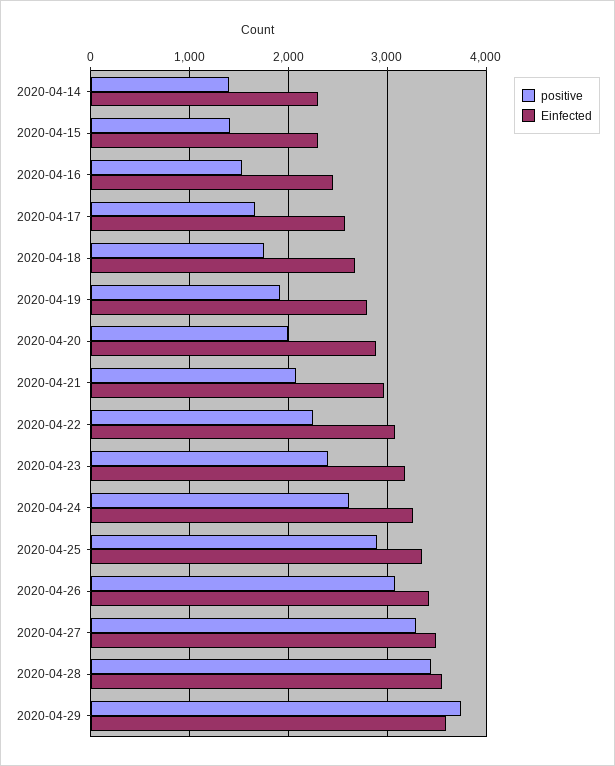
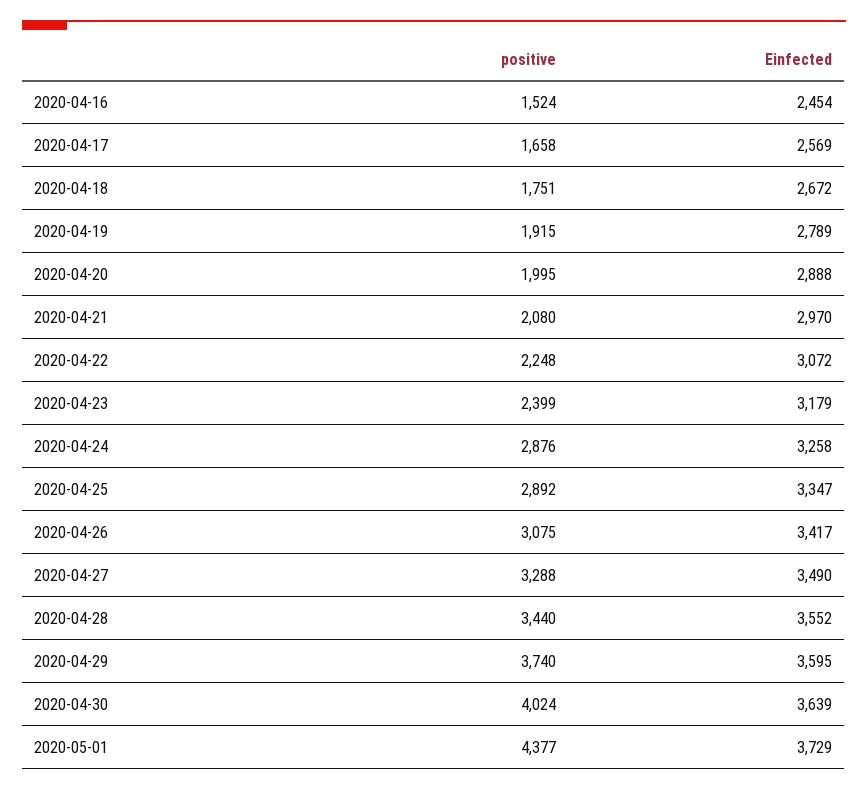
positive, 2020-04-14: 1400 -> none
Einfected, 2020-04-14: 2300 -> none
positive, 2020-04-15: 1400 -> none
Einfected, 2020-04-15: 2300 -> none
positive, 2020-04-24: 2600 -> 2876
positive, 2020-04-30: none -> 4024
Einfected, 2020-04-30: none -> 3639
positive, 2020-05-01: none -> 4377
Einfected, 2020-05-01: none -> 3729

